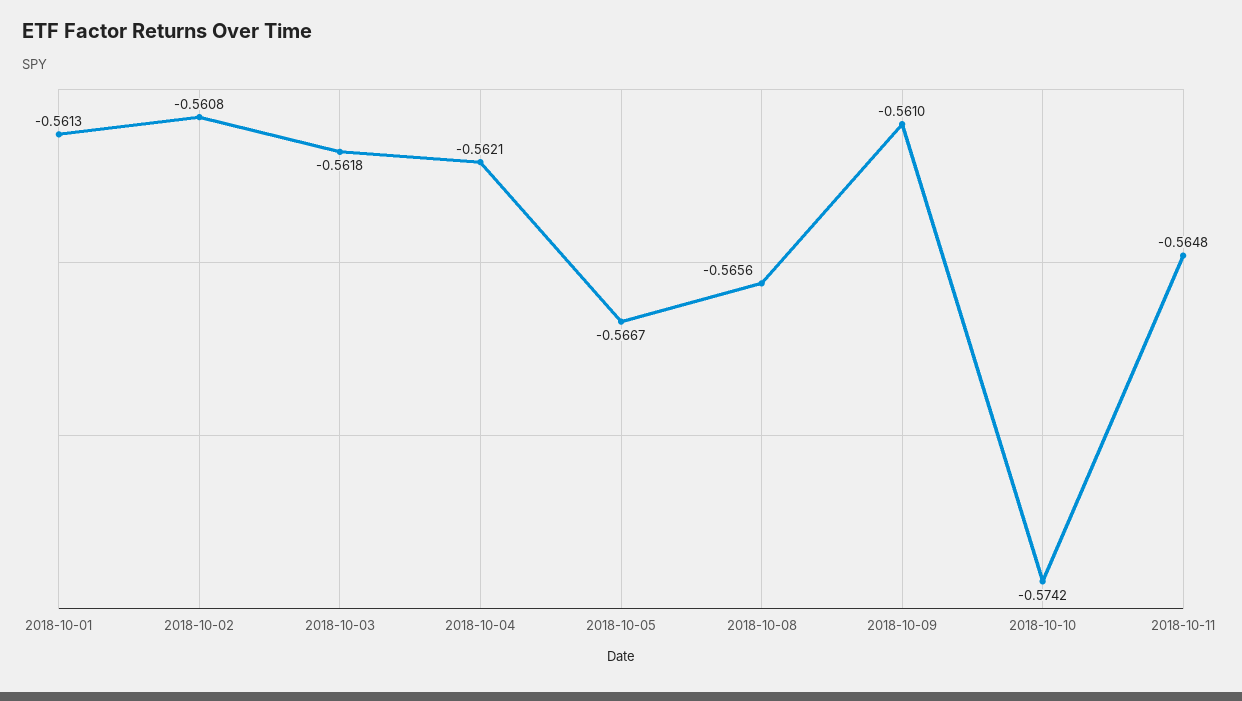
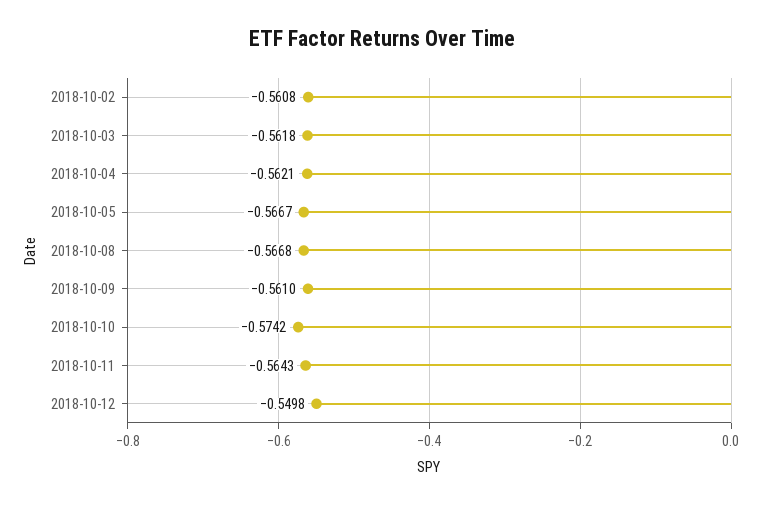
2018-10-01: -0.5613 -> none
2018-10-08: -0.5656 -> -0.5668
2018-10-11: -0.5648 -> -0.5643
2018-10-12: none -> -0.5498

